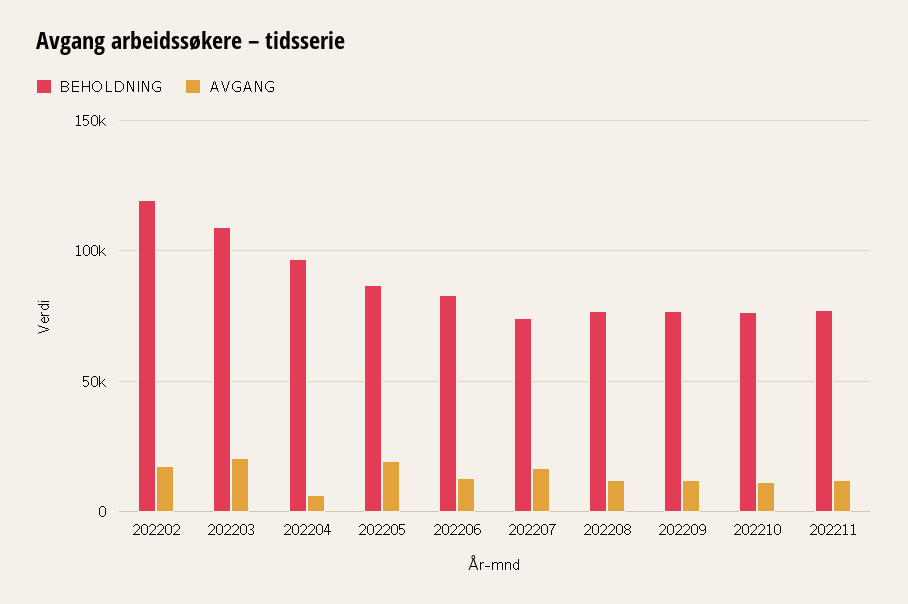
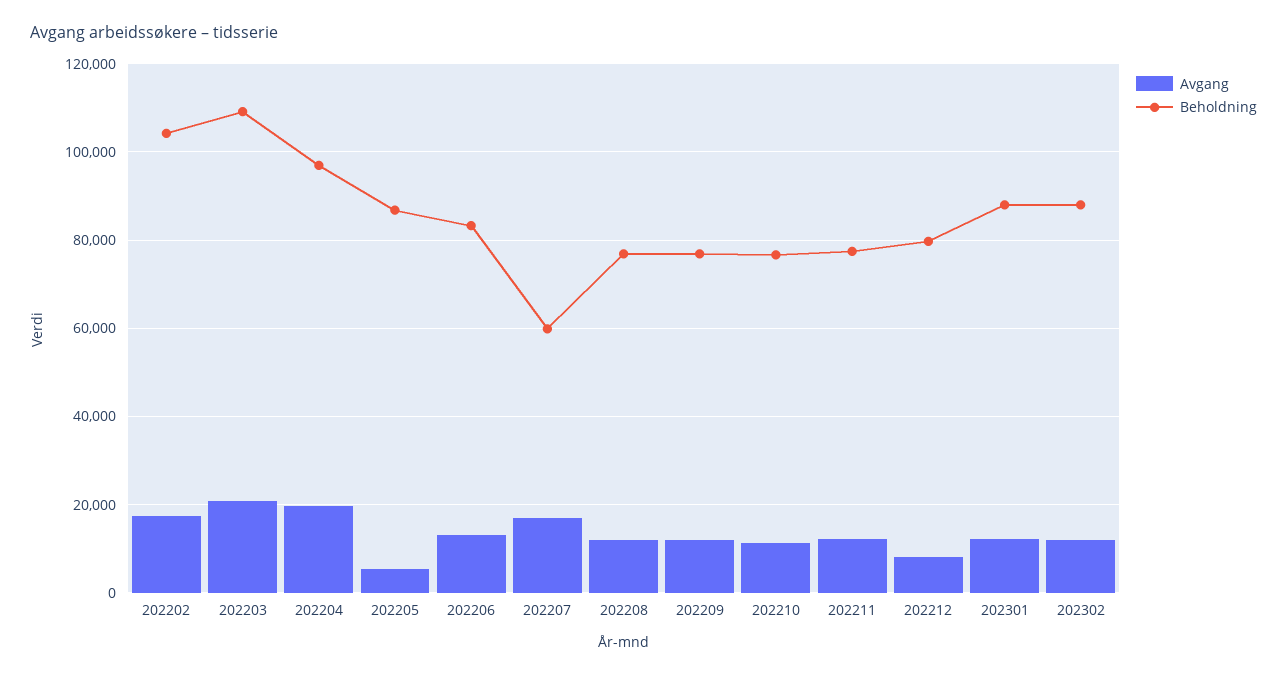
BEHOLDNING, 202202: 120000 -> 104000
AVGANG, 202204: 5000 -> 20000
AVGANG, 202205: 20000 -> 6000
BEHOLDNING, 202207: 75000 -> 60000
AVGANG, 202212: none -> 8000
BEHOLDNING, 202212: none -> 80000
AVGANG, 202301: none -> 12000
BEHOLDNING, 202301: none -> 88000
AVGANG, 202302: none -> 12000
BEHOLDNING, 202302: none -> 88000

